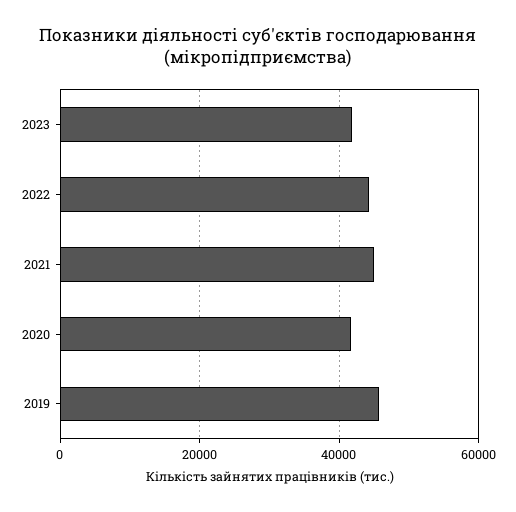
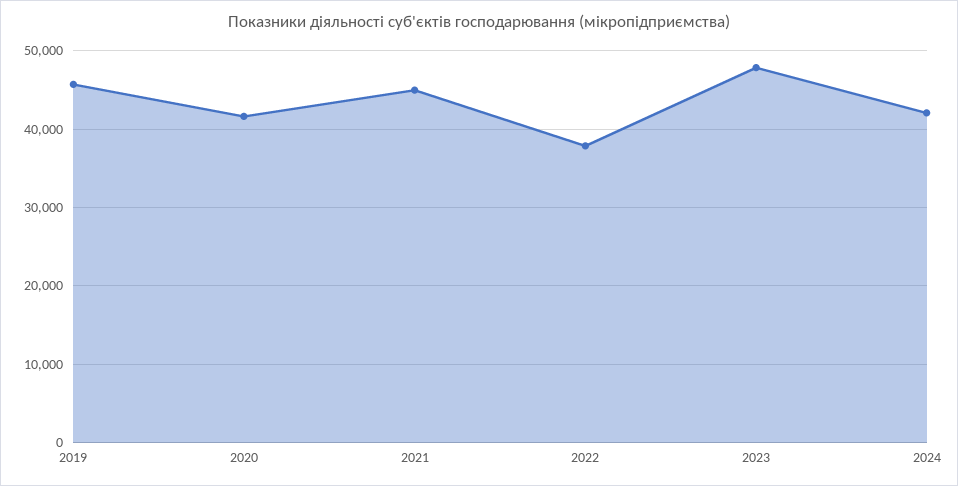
2023: 42000 -> 48000
2022: 44000 -> 38000
2024: none -> 42000

